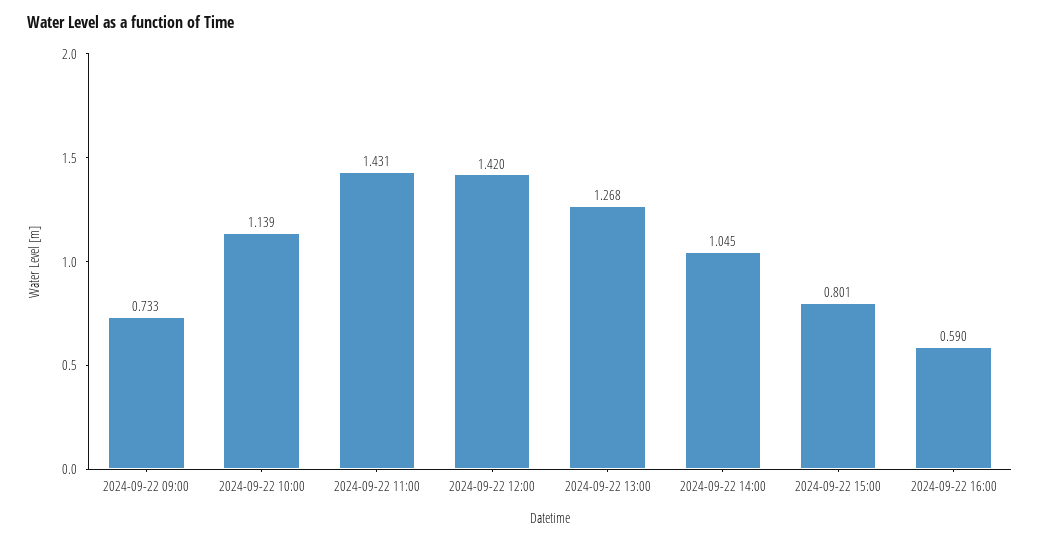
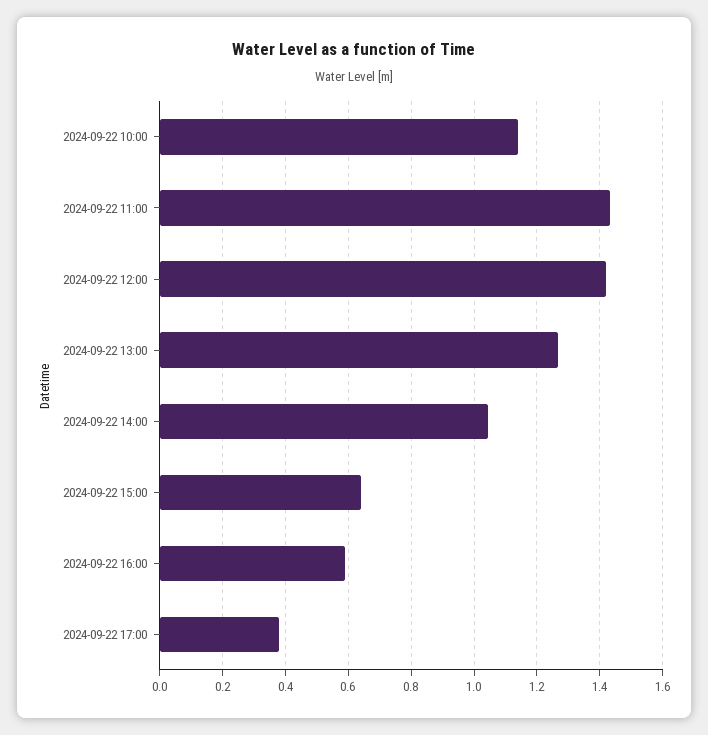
2024-09-22 09:00: 0.733 -> none
2024-09-22 15:00: 0.801 -> 0.64
2024-09-22 17:00: none -> 0.38

